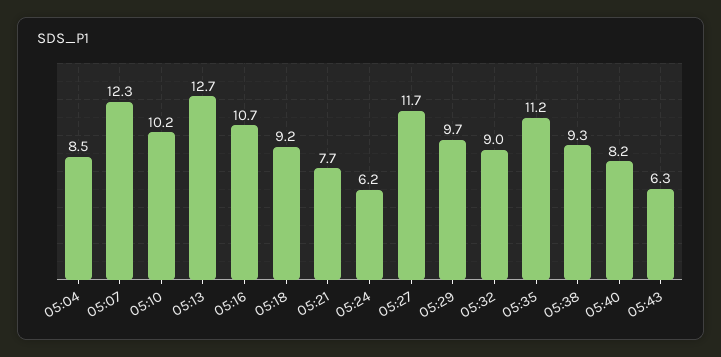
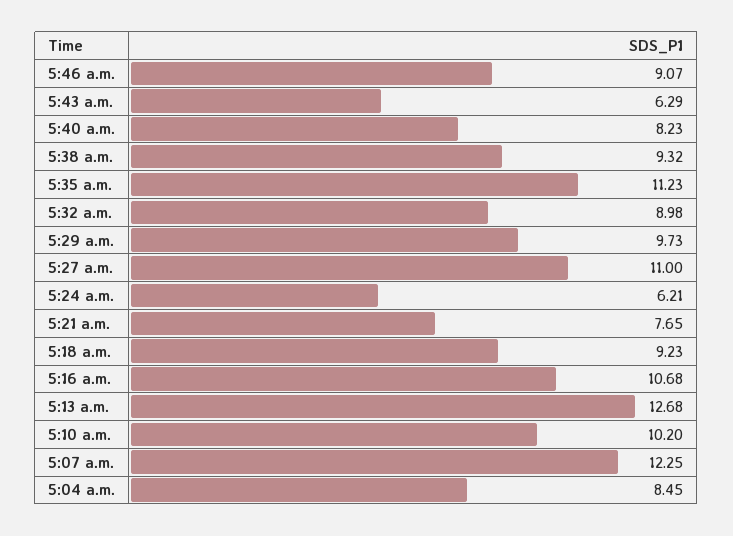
05:27: 11.7 -> 11
5:46 a.m.: none -> 9.07

